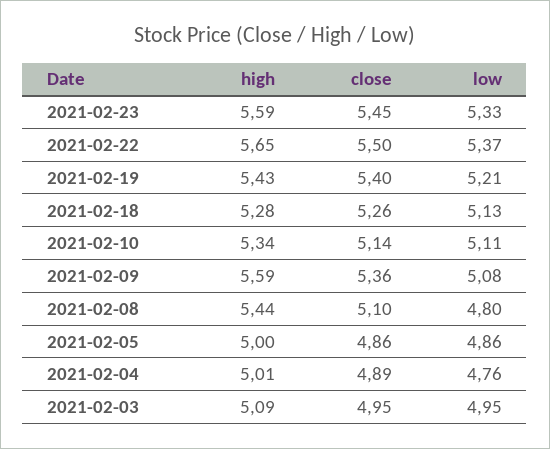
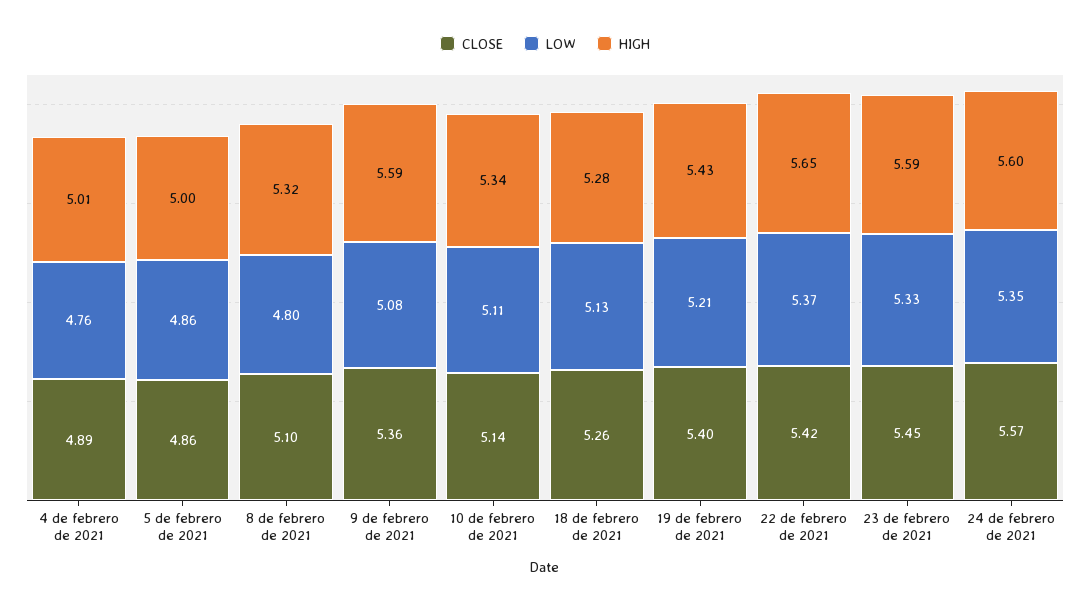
close, 2021-02-22: 5.5 -> 5.42
high, 2021-02-08: 5.44 -> 5.32
high, 2021-02-03: 5.09 -> none
close, 2021-02-03: 4.95 -> none
low, 2021-02-03: 4.95 -> none
close, 24 de febrero de 2021: none -> 5.57
low, 24 de febrero de 2021: none -> 5.35
high, 24 de febrero de 2021: none -> 5.6

